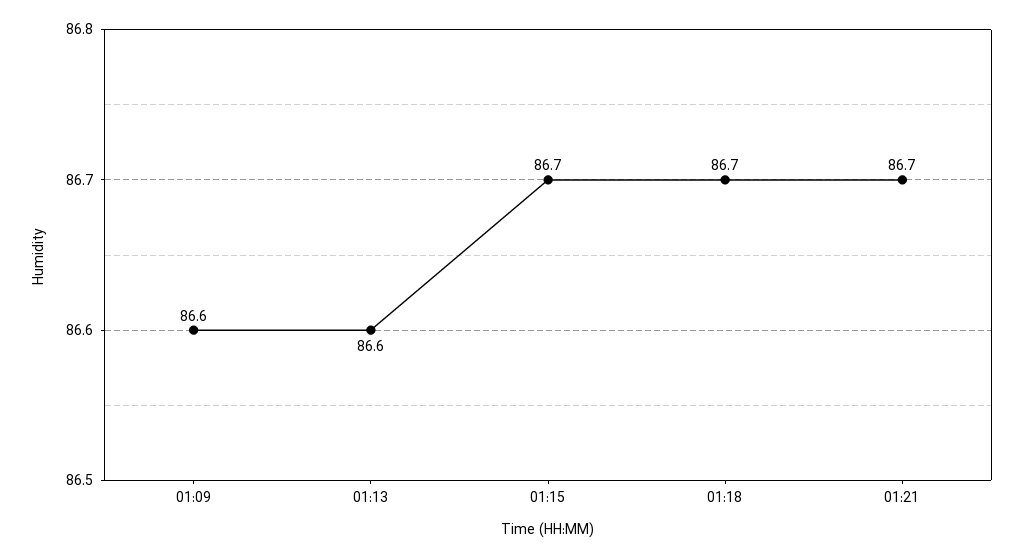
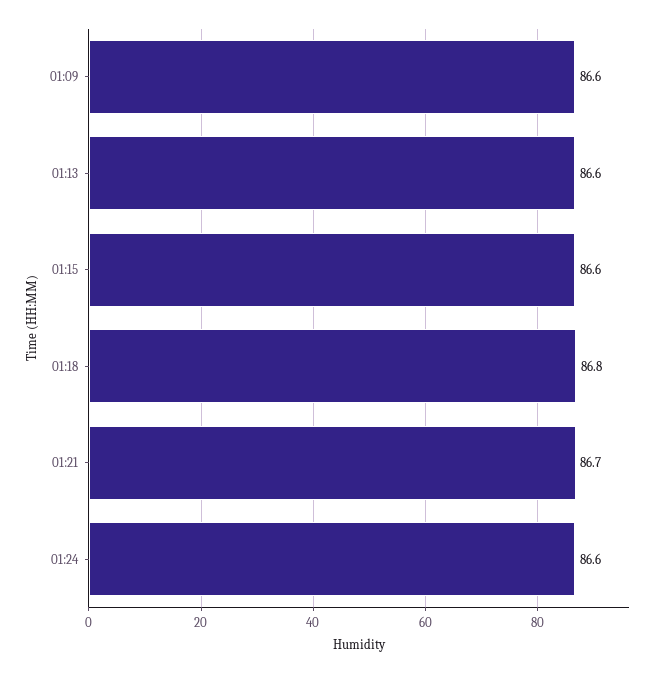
01:15: 86.7 -> 86.6
01:18: 86.7 -> 86.8
01:24: none -> 86.6

